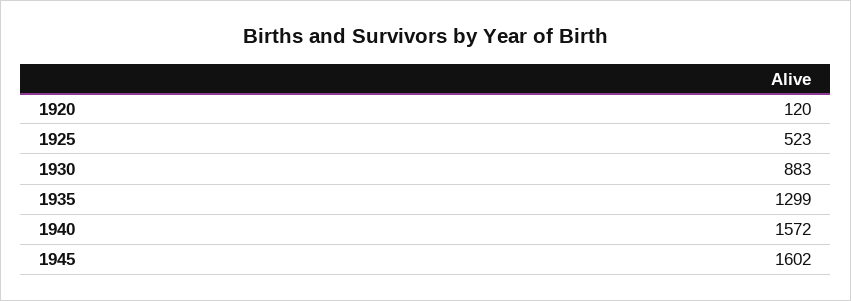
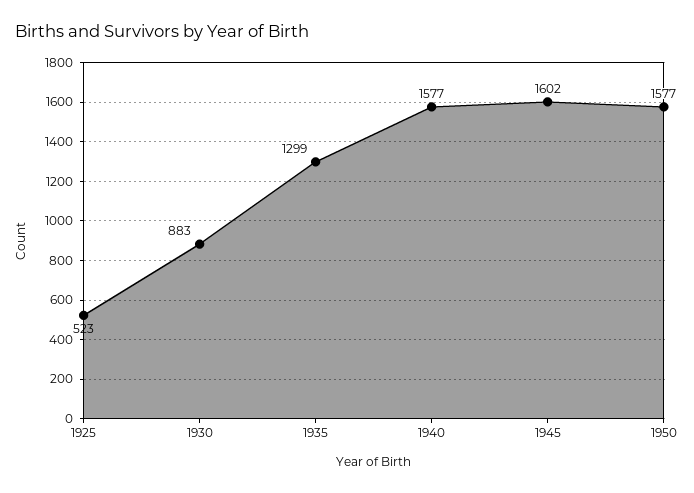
1920: 120 -> none
1940: 1572 -> 1577
1950: none -> 1577

